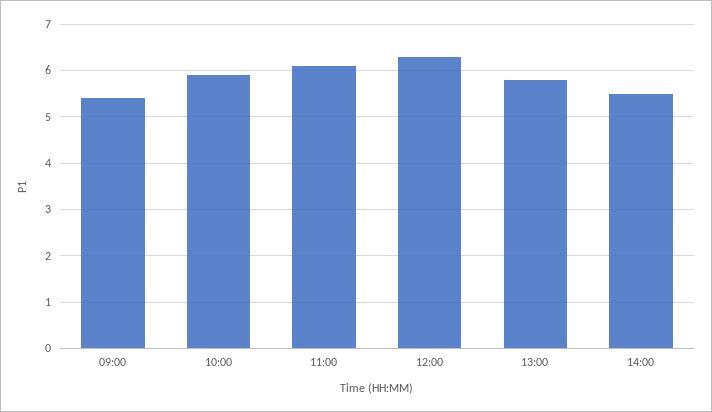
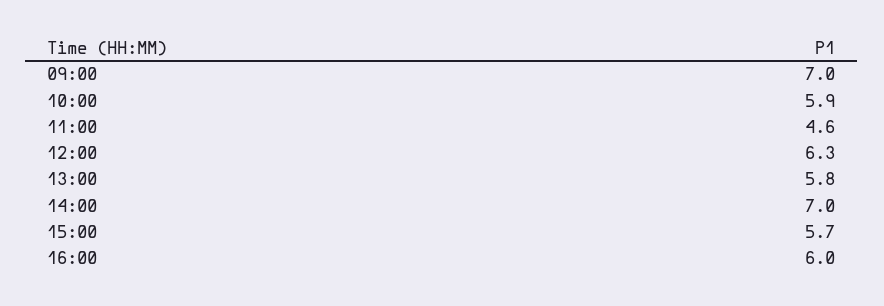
09:00: 5.5 -> 7
11:00: 6 -> 4.6
14:00: 5.5 -> 7
15:00: none -> 5.7
16:00: none -> 6

